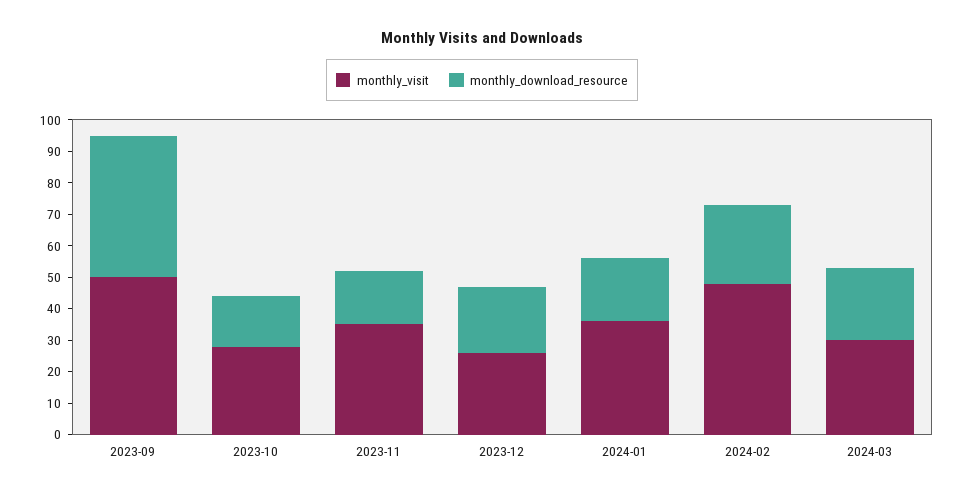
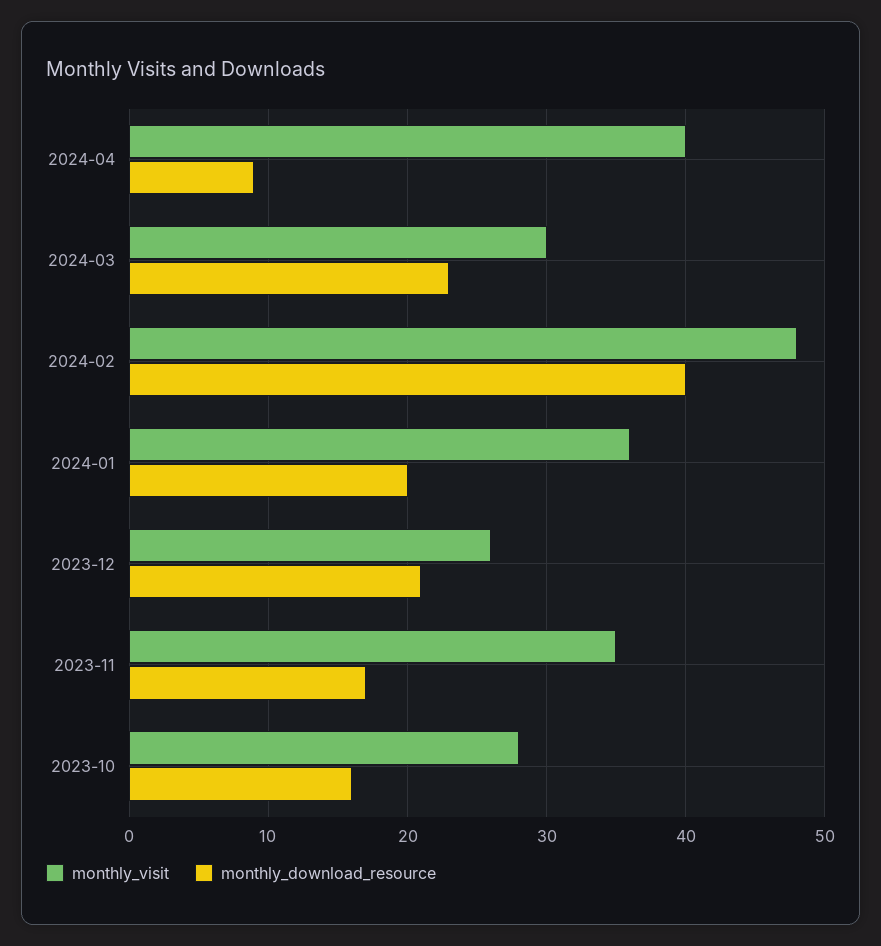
monthly_visit, 2023-09: 50 -> none
monthly_download_resource, 2023-09: 45 -> none
monthly_download_resource, 2024-02: 25 -> 40
monthly_visit, 2024-04: none -> 40
monthly_download_resource, 2024-04: none -> 9

